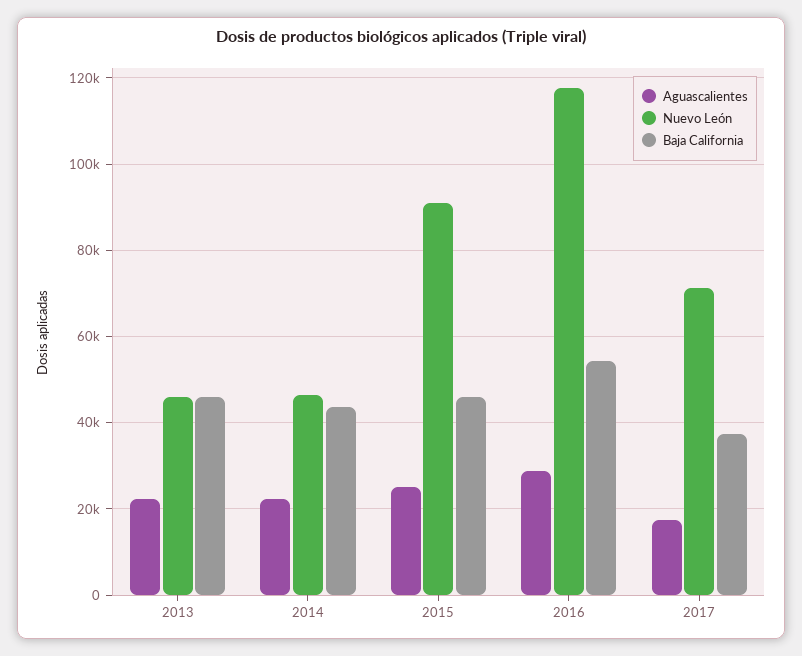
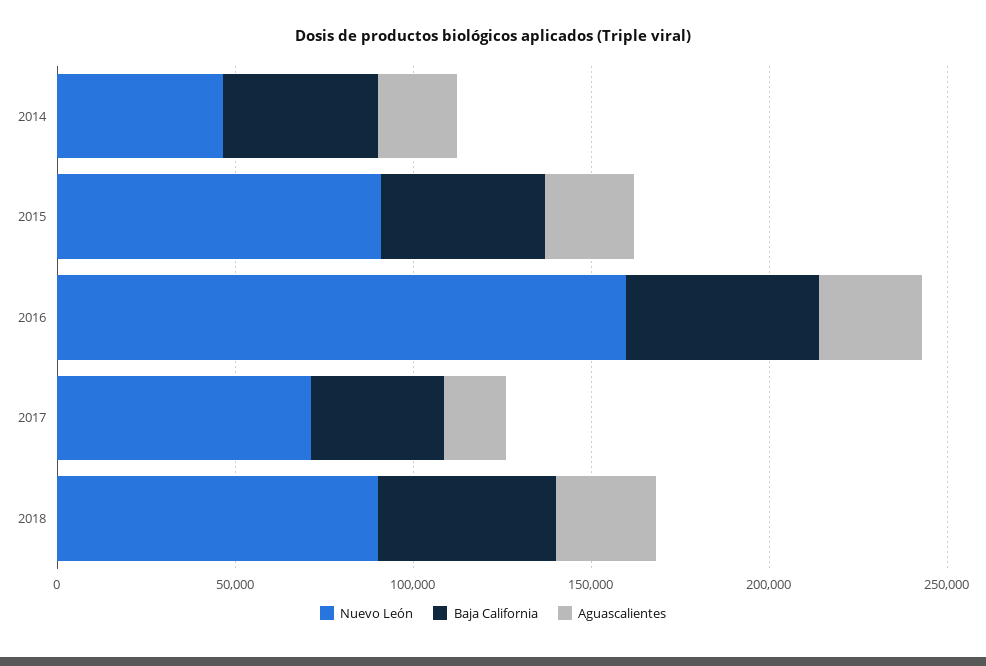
Aguascalientes, 2013: 22000 -> none
Nuevo León, 2013: 46000 -> none
Baja California, 2013: 46000 -> none
Nuevo León, 2016: 118000 -> 160000
Nuevo León, 2018: none -> 90000
Baja California, 2018: none -> 50000
Aguascalientes, 2018: none -> 30000

